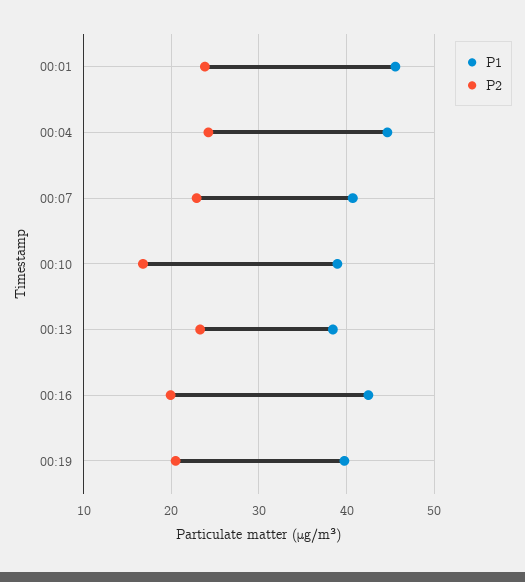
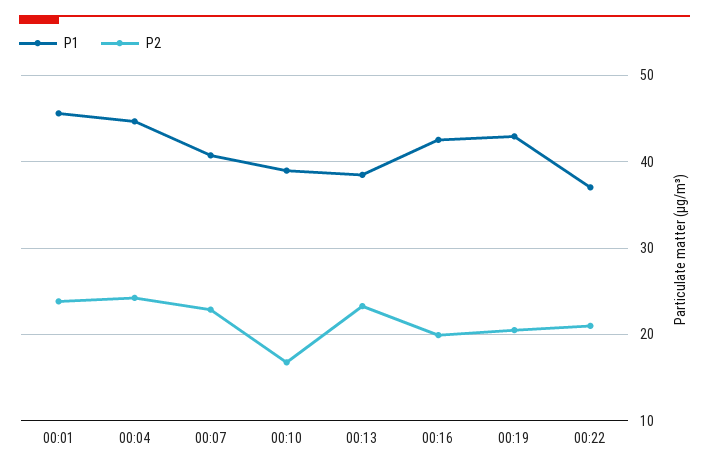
P1, 00:19: 40 -> 43
P1, 00:22: none -> 37
P2, 00:22: none -> 21

